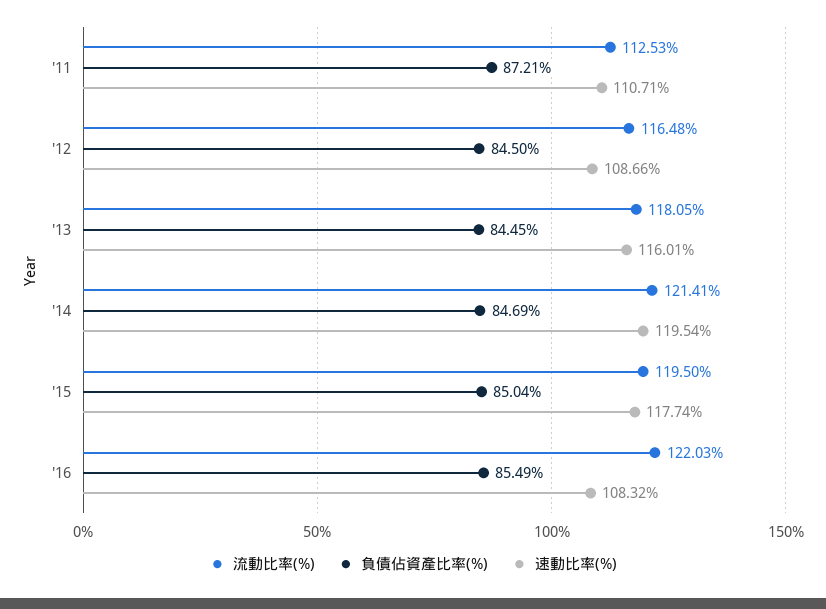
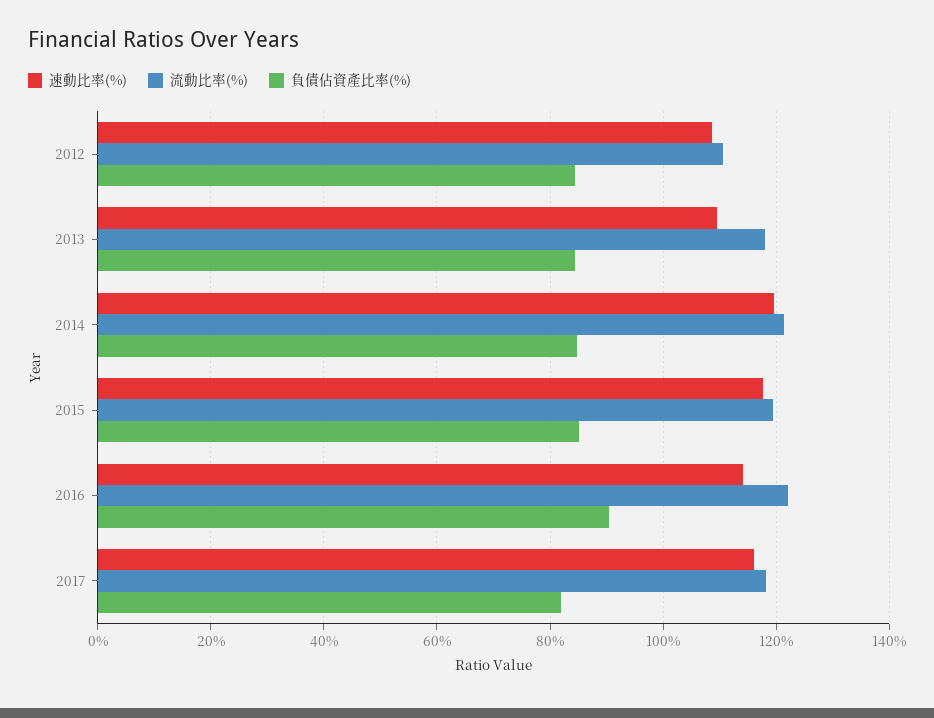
流動比率(%), '11: 112.53 -> none
負債佔資產比率(%), '11: 87.21 -> none
速動比率(%), '11: 110.71 -> none
流動比率(%), '12: 116.48 -> 110
速動比率(%), '13: 116.01 -> 110
負債佔資產比率(%), '16: 85.49 -> 90
速動比率(%), '16: 108.32 -> 114
速動比率(%), 2017: none -> 116
流動比率(%), 2017: none -> 118
負債佔資產比率(%), 2017: none -> 82

